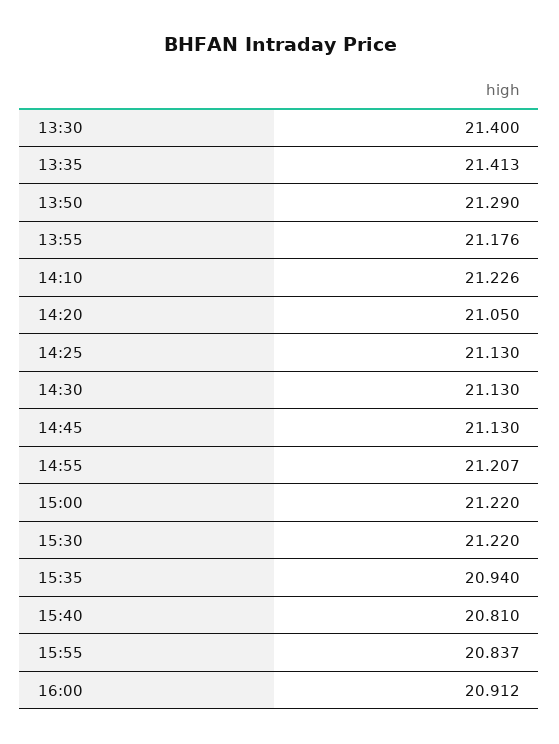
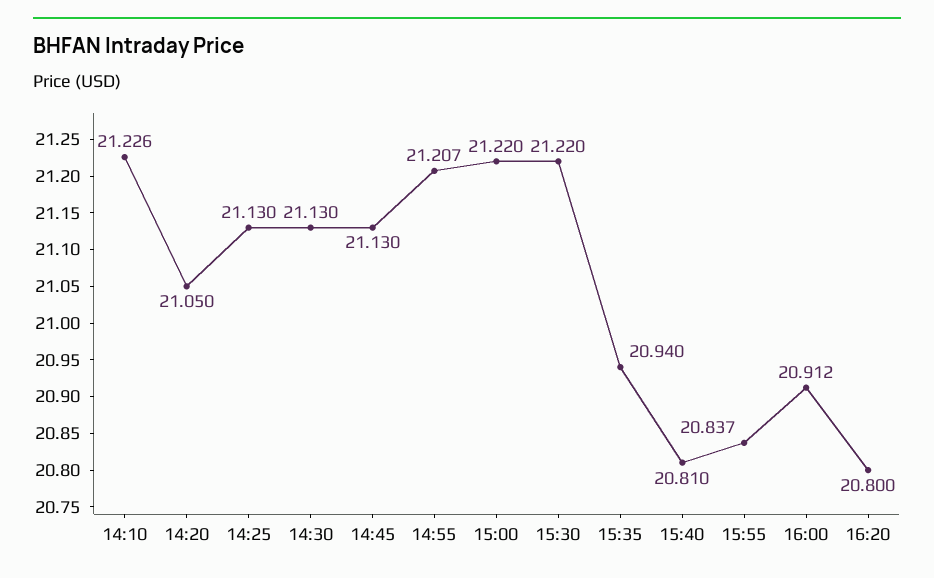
13:30: 21.4 -> none
13:35: 21.413 -> none
13:50: 21.29 -> none
13:55: 21.176 -> none
16:20: none -> 20.8

